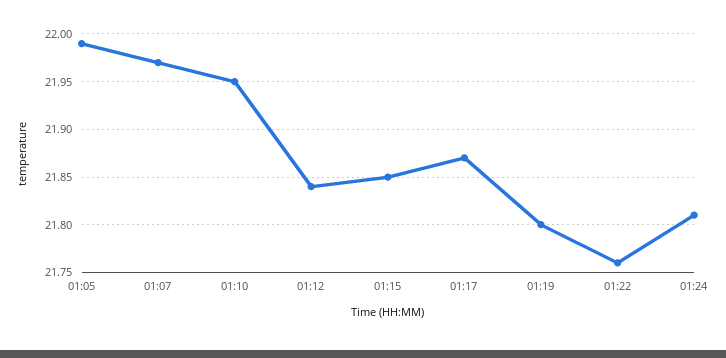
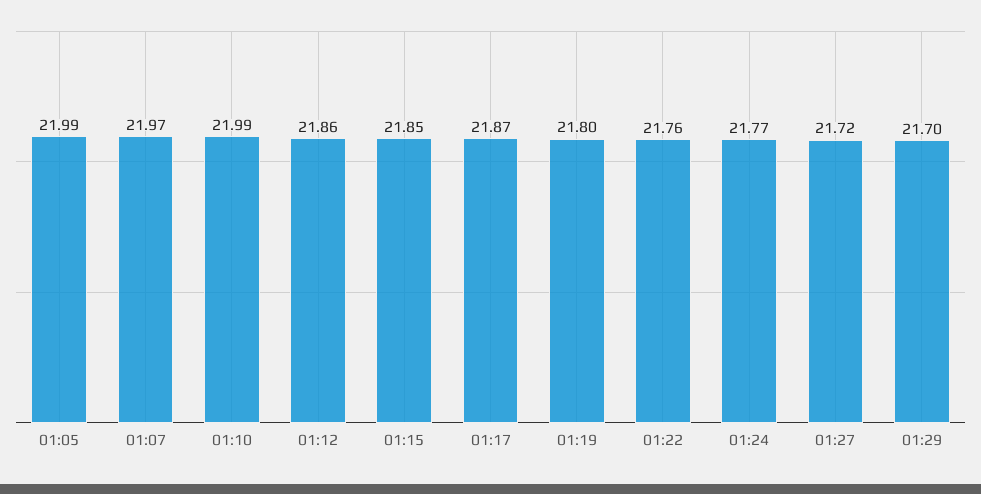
01:10: 21.95 -> 21.99
01:12: 21.84 -> 21.86
01:24: 21.81 -> 21.77
01:27: none -> 21.72
01:29: none -> 21.7

